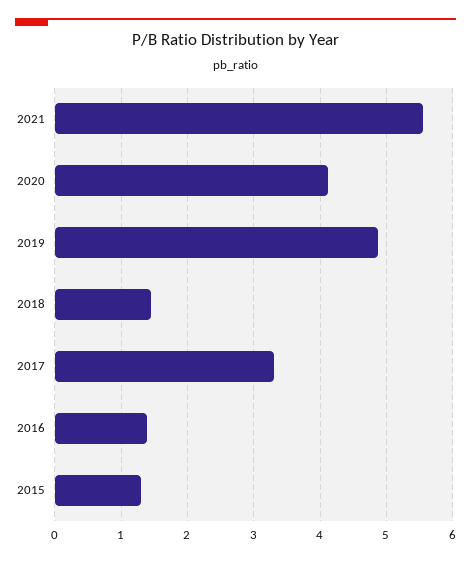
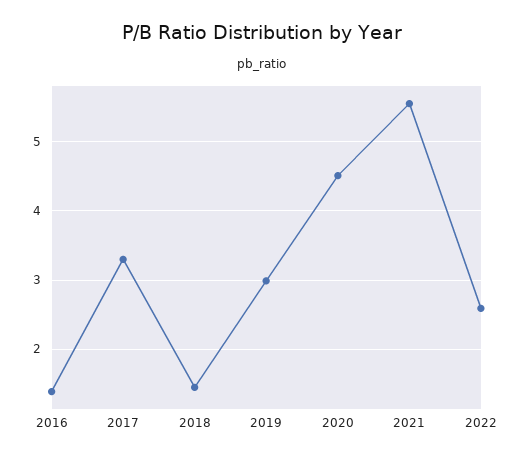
2020: 4.1 -> 4.5
2019: 4.9 -> 3
2015: 1.3 -> none
2022: none -> 2.6

